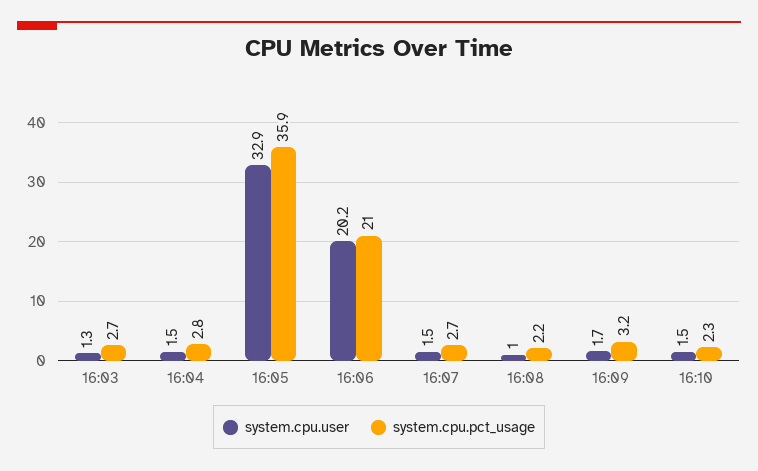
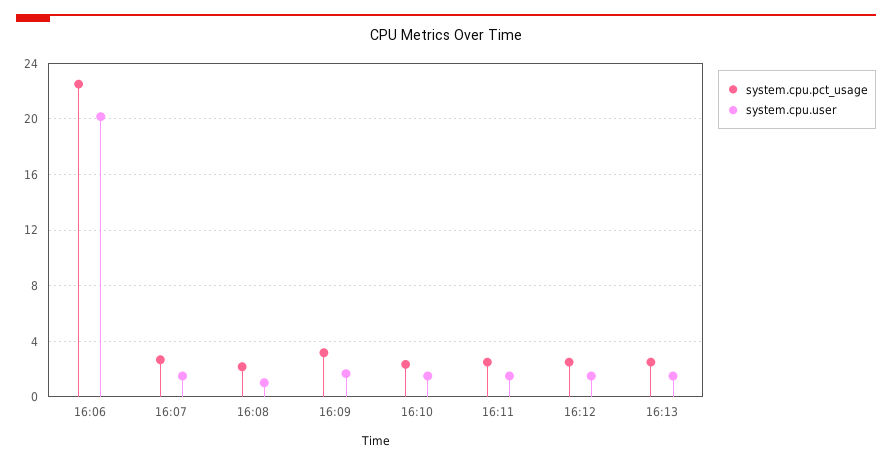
system.cpu.user, 16:03: 1.3 -> none
system.cpu.pct_usage, 16:03: 2.7 -> none
system.cpu.user, 16:04: 1.5 -> none
system.cpu.pct_usage, 16:04: 2.8 -> none
system.cpu.user, 16:05: 32.9 -> none
system.cpu.pct_usage, 16:05: 35.9 -> none
system.cpu.pct_usage, 16:06: 21 -> 22.5
system.cpu.pct_usage, 16:11: none -> 2.5
system.cpu.user, 16:11: none -> 1.5
system.cpu.pct_usage, 16:12: none -> 2.5
system.cpu.user, 16:12: none -> 1.5
system.cpu.pct_usage, 16:13: none -> 2.5
system.cpu.user, 16:13: none -> 1.5

